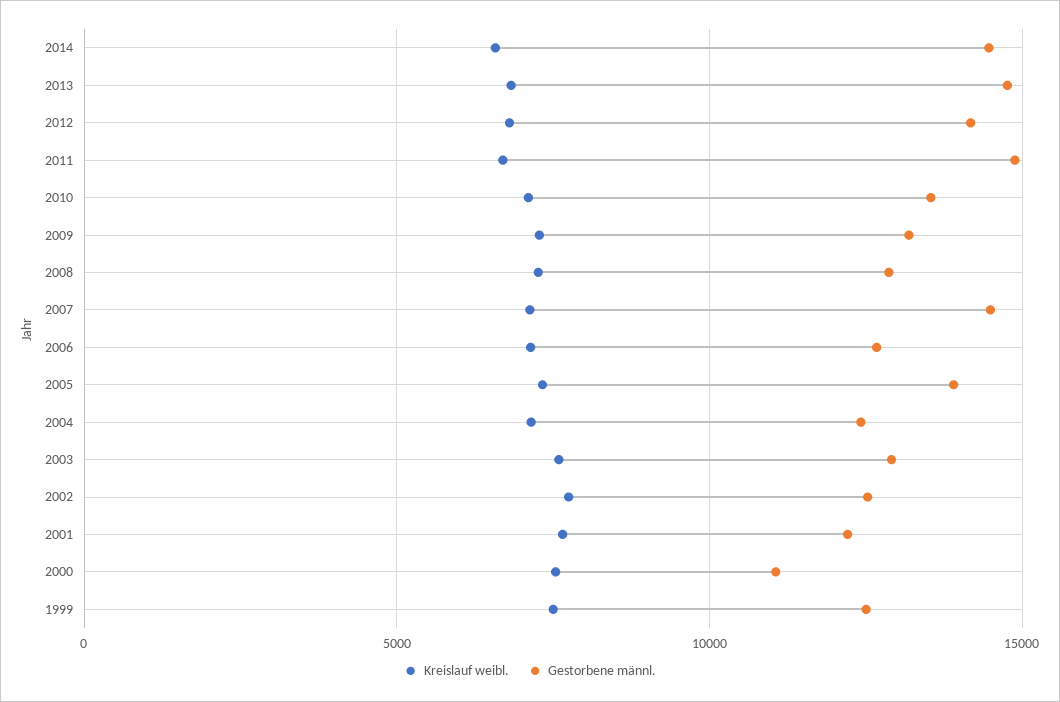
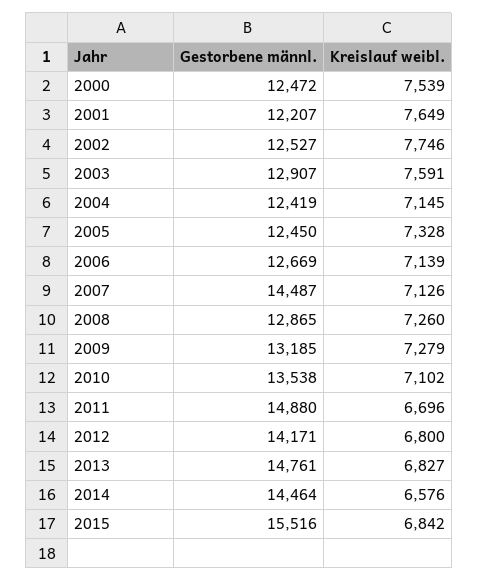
Gestorbene männl., 2005: 14000 -> 12450
Gestorbene männl., 2000: 11000 -> 12472
Kreislauf weibl., 1999: 7500 -> none
Gestorbene männl., 1999: 12500 -> none
Gestorbene männl., 2015: none -> 15516
Kreislauf weibl., 2015: none -> 6842

